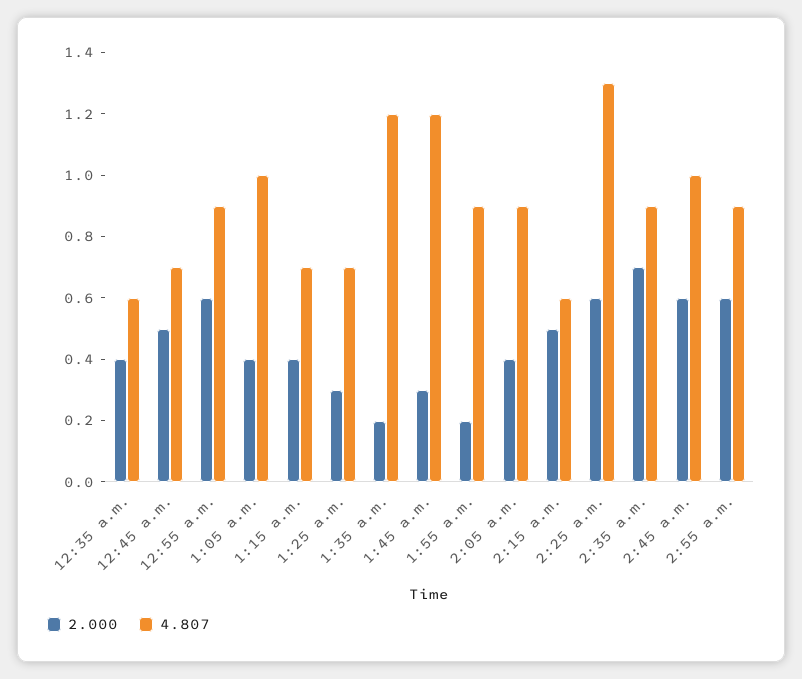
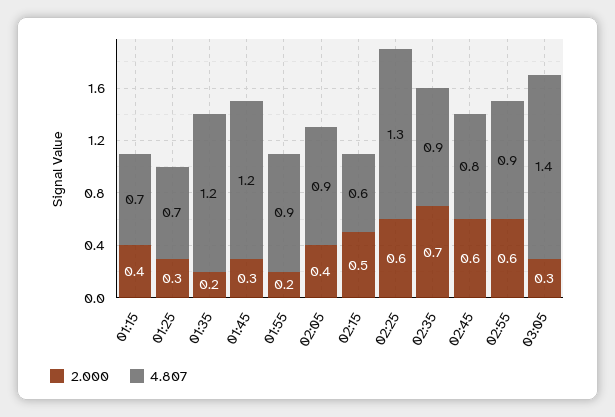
2.000, 12:35 a.m.: 0.4 -> none
4.807, 12:35 a.m.: 0.6 -> none
2.000, 12:45 a.m.: 0.5 -> none
4.807, 12:45 a.m.: 0.7 -> none
2.000, 12:55 a.m.: 0.6 -> none
4.807, 12:55 a.m.: 0.9 -> none
2.000, 1:05 a.m.: 0.4 -> none
4.807, 1:05 a.m.: 1 -> none
4.807, 2:45 a.m.: 1 -> 0.8
2.000, 03:05: none -> 0.3
4.807, 03:05: none -> 1.4

